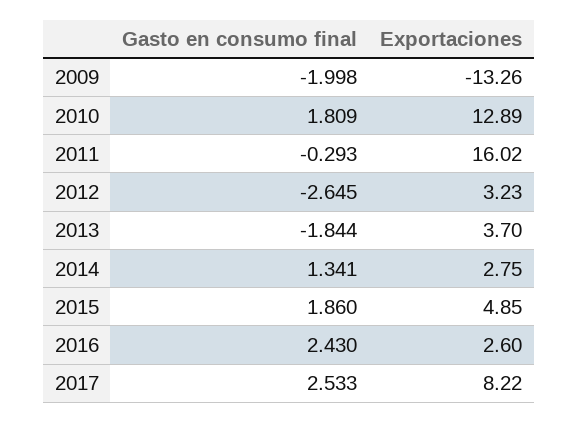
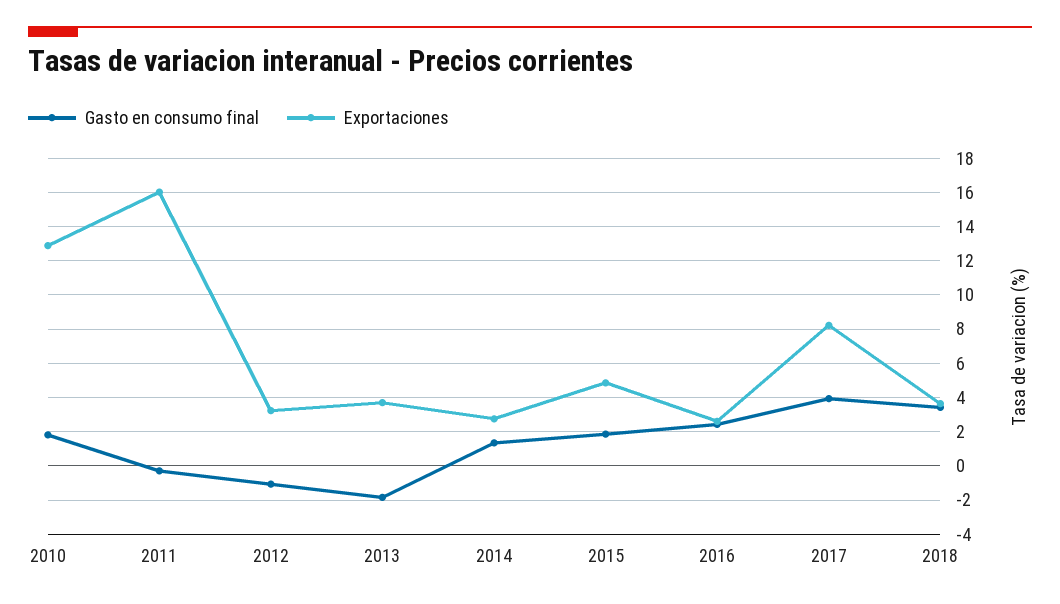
Gasto en consumo final, 2009: -1.998 -> none
Exportaciones, 2009: -13.26 -> none
Gasto en consumo final, 2012: -2.645 -> -1
Gasto en consumo final, 2017: 2.533 -> 4
Gasto en consumo final, 2018: none -> 3.5
Exportaciones, 2018: none -> 3.5

